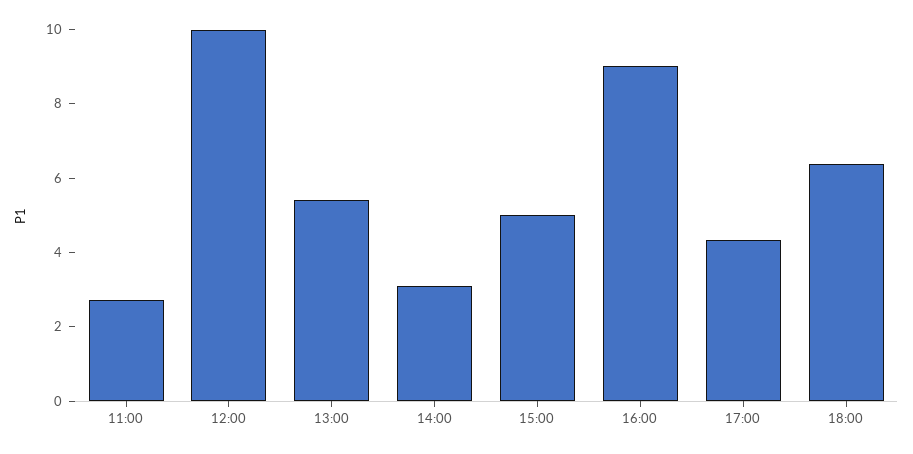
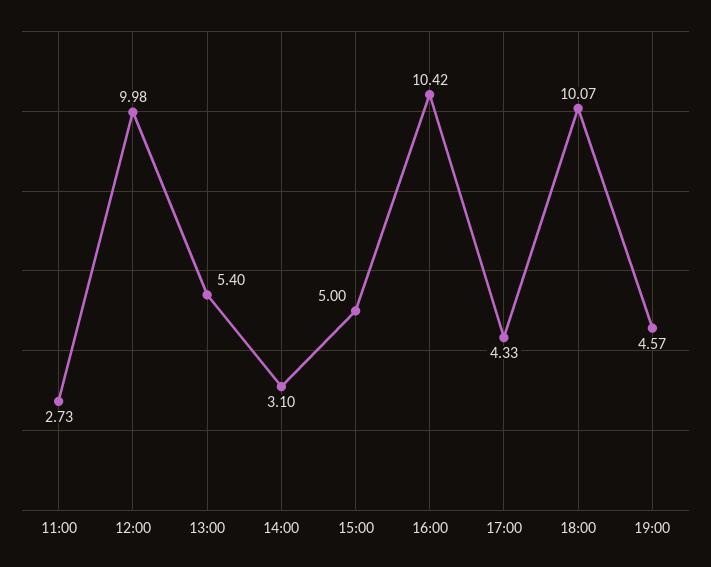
16:00: 9 -> 10.42
18:00: 6.5 -> 10.07
19:00: none -> 4.57

